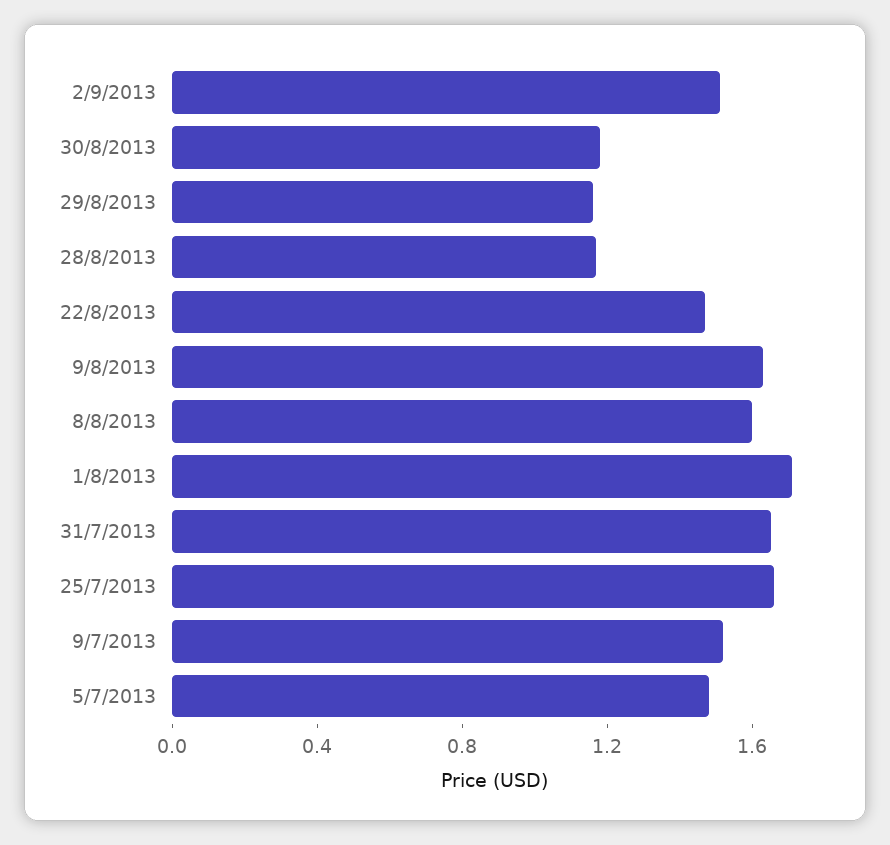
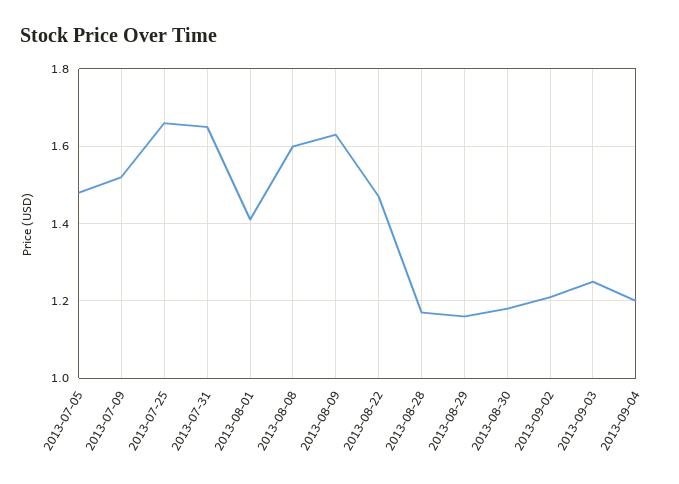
2/9/2013: 1.5 -> 1.2
1/8/2013: 1.7 -> 1.4
2013-09-03: none -> 1.25
2013-09-04: none -> 1.2

